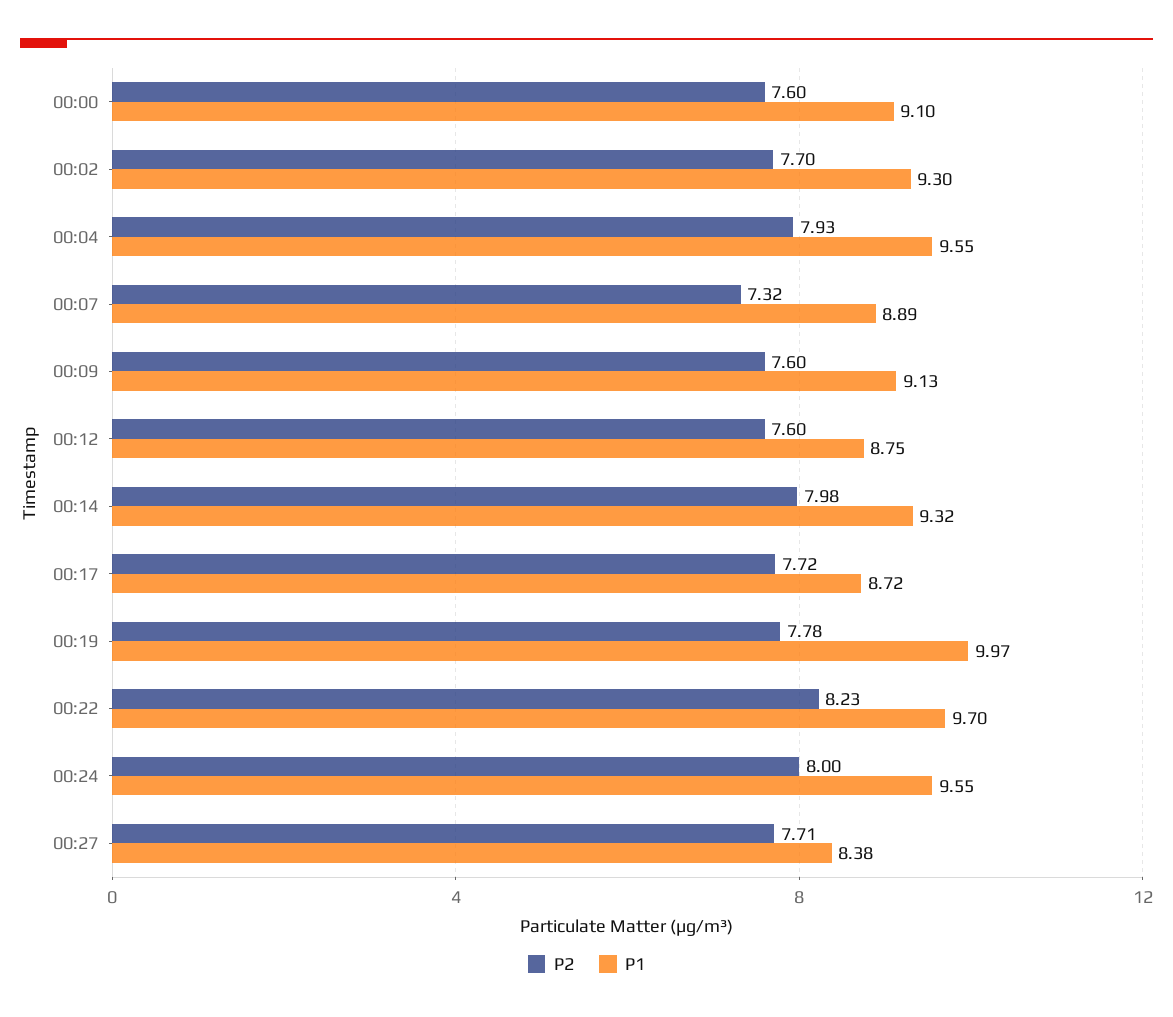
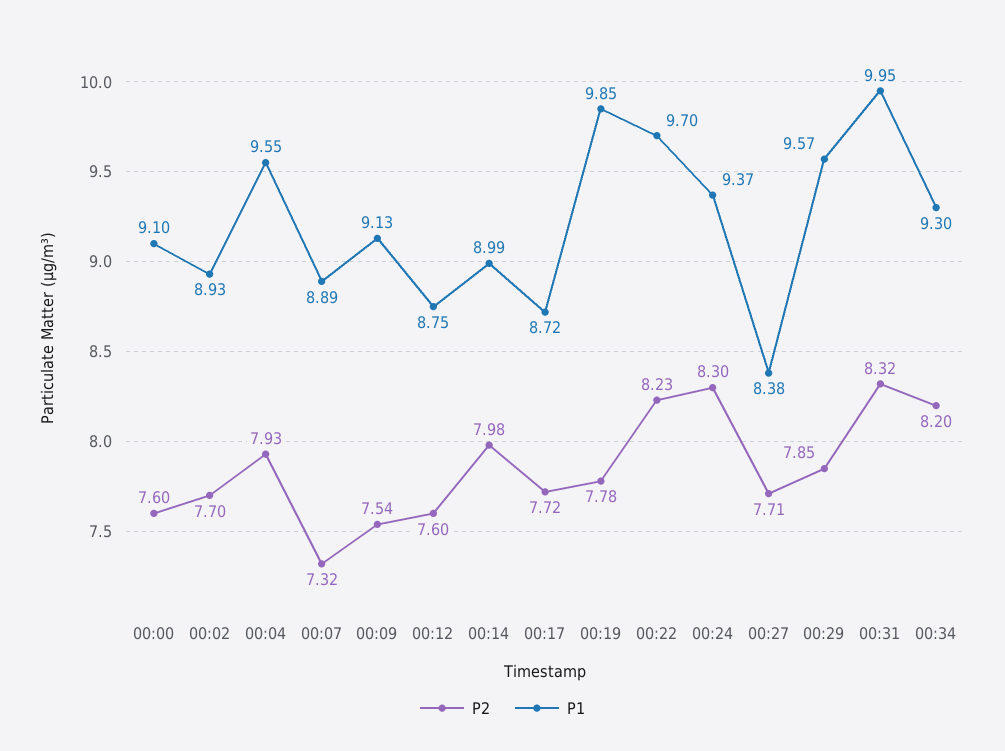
P1, 00:02: 9.3 -> 8.93
P2, 00:09: 7.6 -> 7.54
P1, 00:14: 9.32 -> 8.99
P1, 00:19: 9.97 -> 9.85
P2, 00:24: 8 -> 8.3
P1, 00:24: 9.55 -> 9.37
P2, 00:29: none -> 7.85
P1, 00:29: none -> 9.57
P2, 00:31: none -> 8.32
P1, 00:31: none -> 9.95
P2, 00:34: none -> 8.2
P1, 00:34: none -> 9.3

